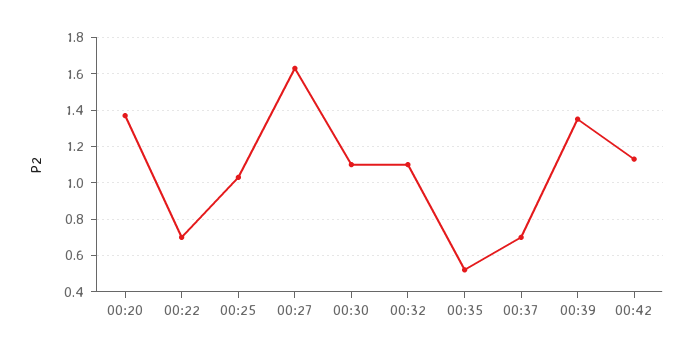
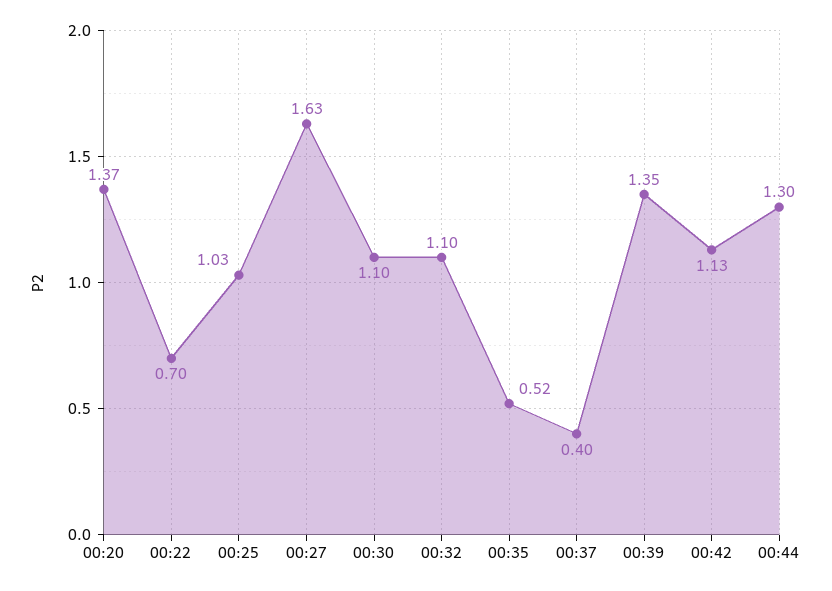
00:37: 0.7 -> 0.4
00:44: none -> 1.3

